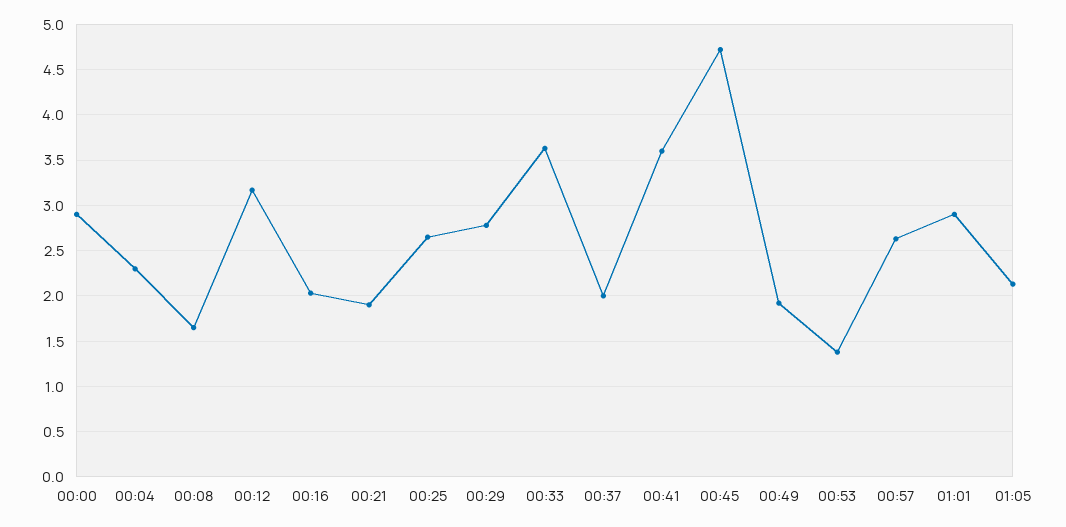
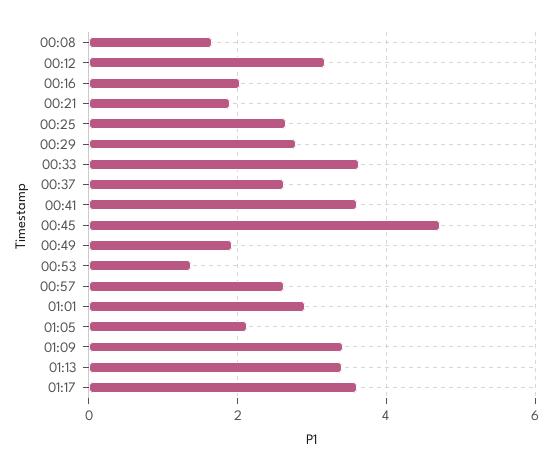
00:00: 2.9 -> none
00:04: 2.3 -> none
00:37: 2 -> 2.6
01:09: none -> 3.4
01:13: none -> 3.4
01:17: none -> 3.6

